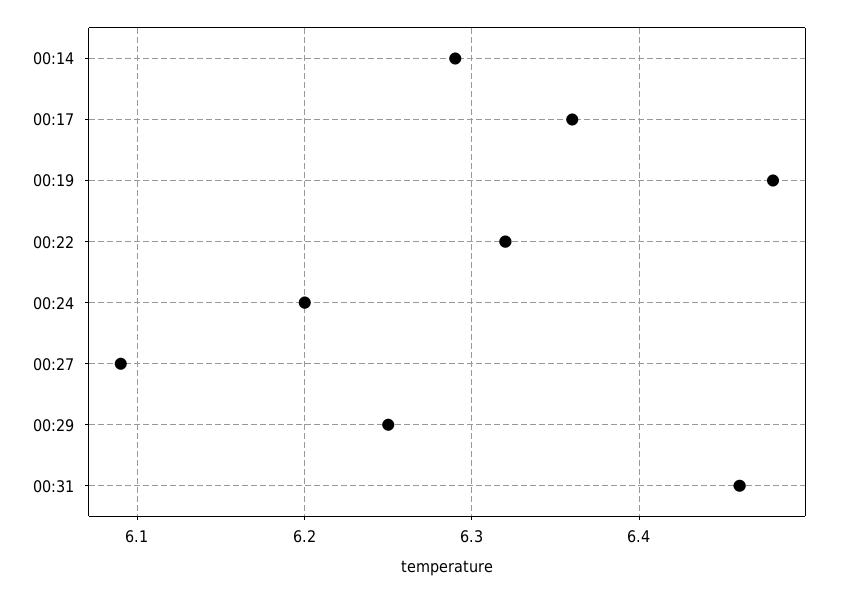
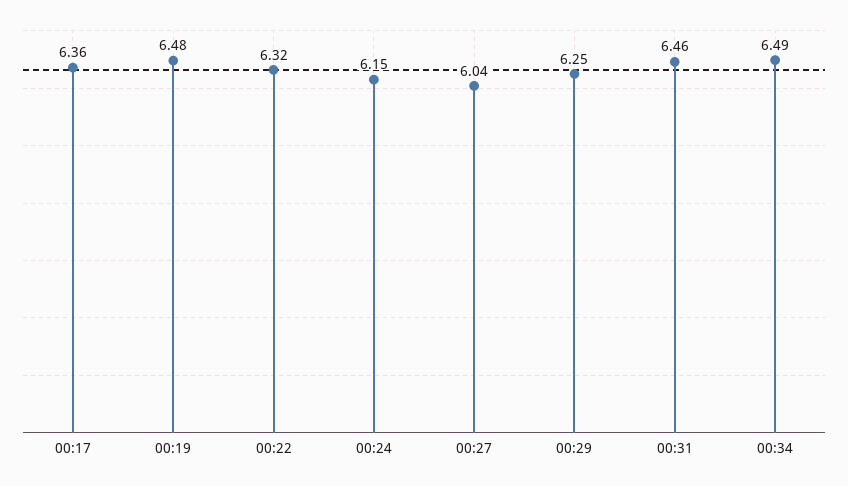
00:14: 6.29 -> none
00:24: 6.2 -> 6.15
00:27: 6.09 -> 6.04
00:34: none -> 6.49

